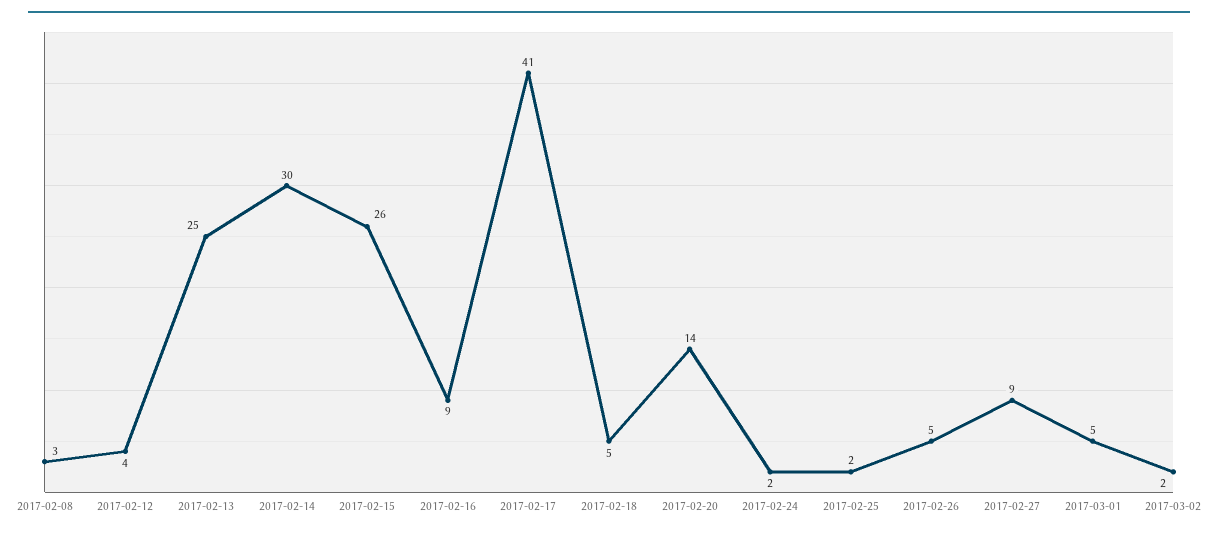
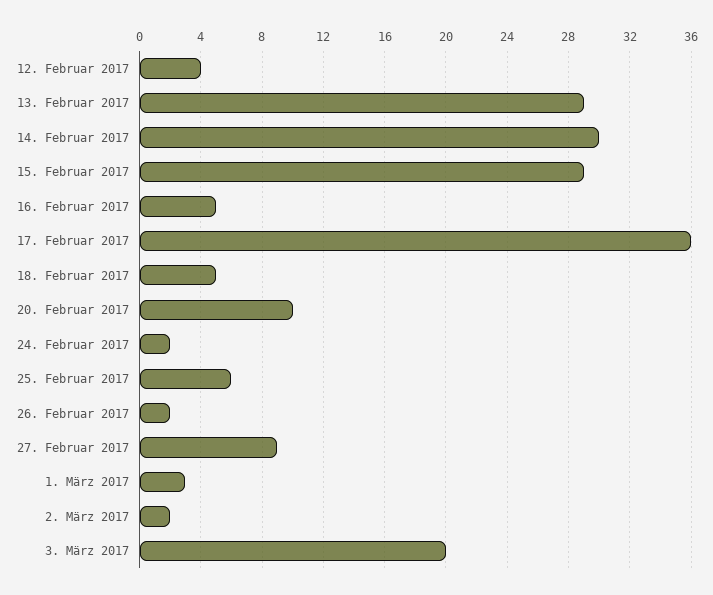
2017-02-08: 3 -> none
2017-02-13: 25 -> 29
2017-02-15: 26 -> 29
2017-02-16: 9 -> 5
2017-02-17: 41 -> 36
2017-02-20: 14 -> 10
2017-02-25: 2 -> 6
2017-02-26: 5 -> 2
2017-03-01: 5 -> 3
3. März 2017: none -> 20

